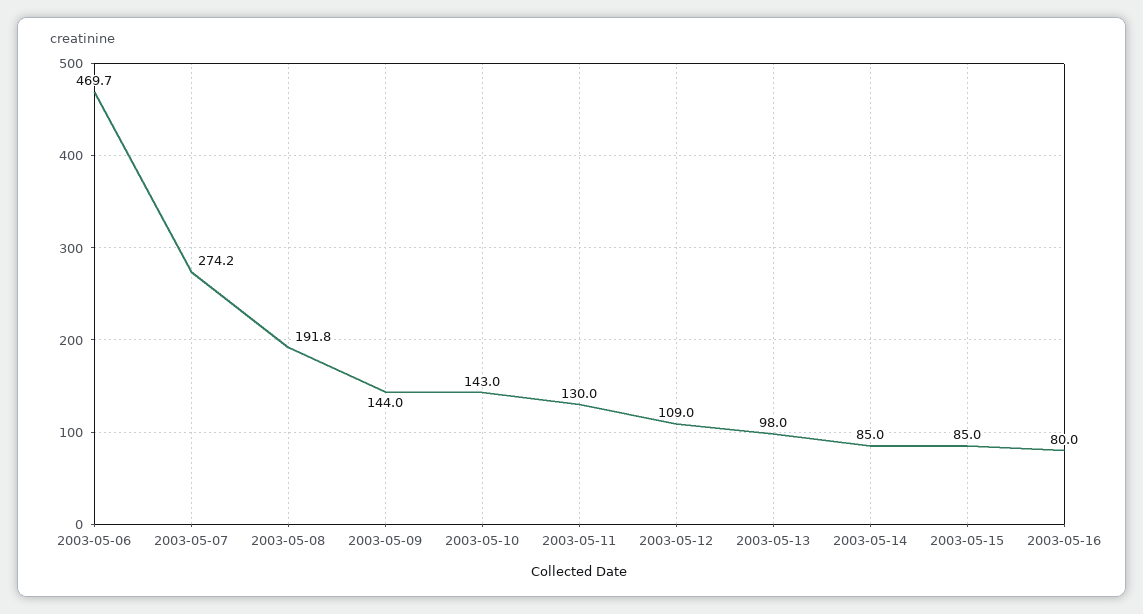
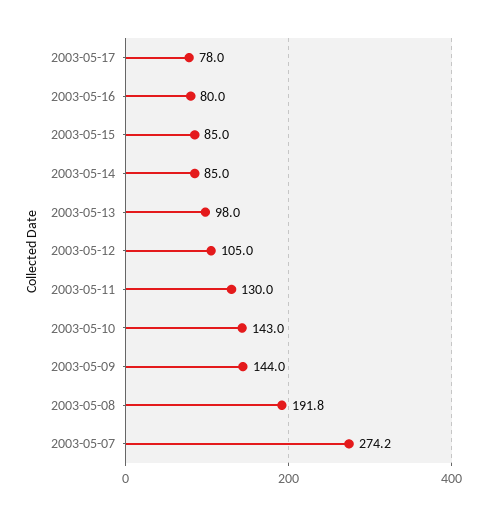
2003-05-06: 469.7 -> none
2003-05-12: 109 -> 105
2003-05-17: none -> 78

